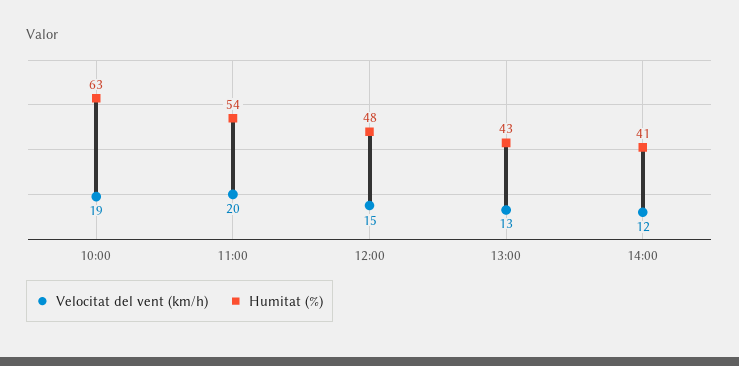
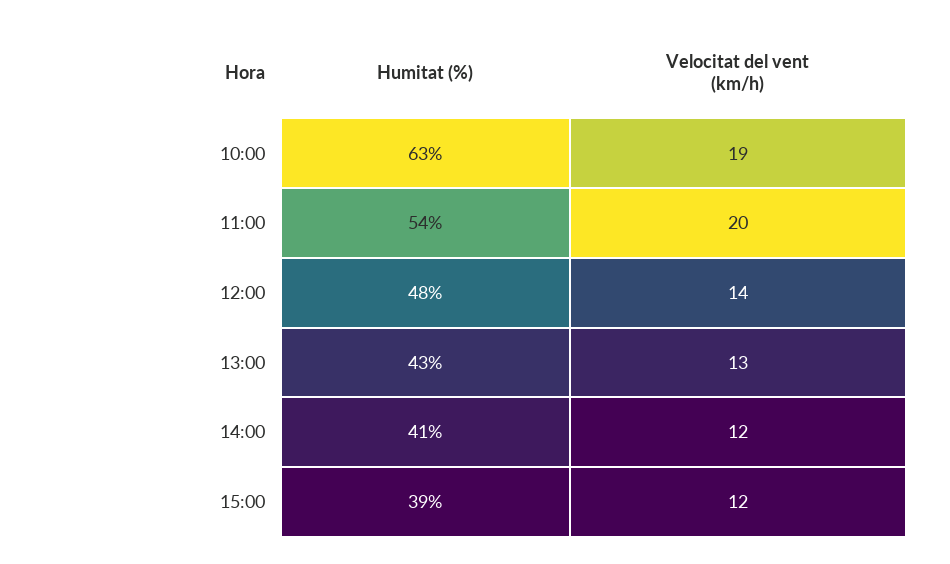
Velocitat del vent (km/h), 12:00: 15 -> 14
Humitat (%), 15:00: none -> 39
Velocitat del vent (km/h), 15:00: none -> 12

